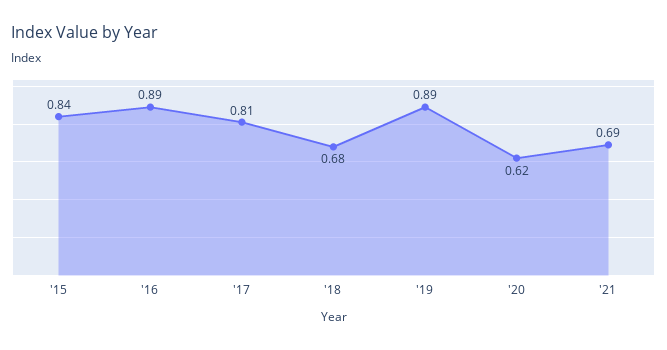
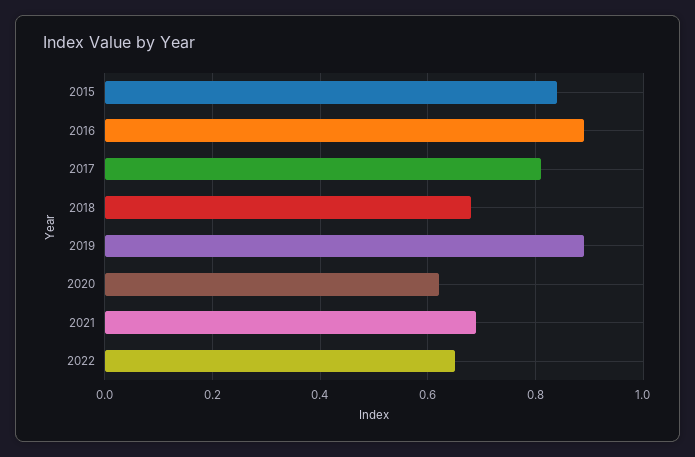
2022: none -> 0.65

